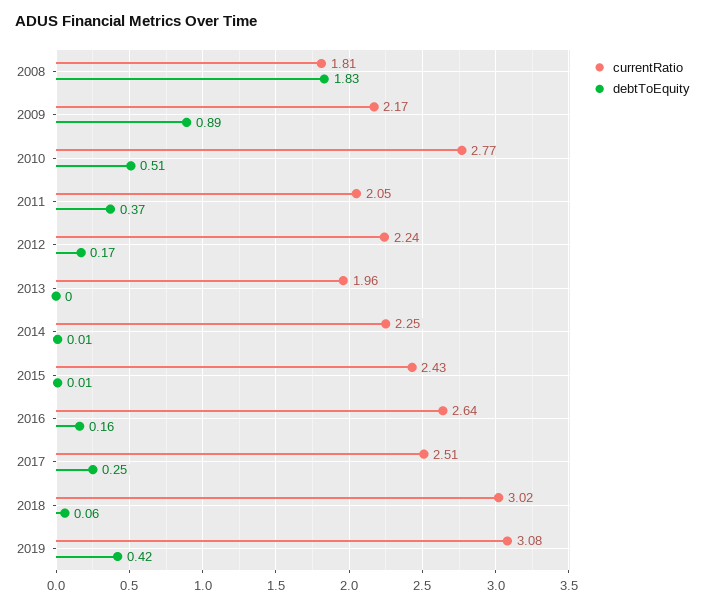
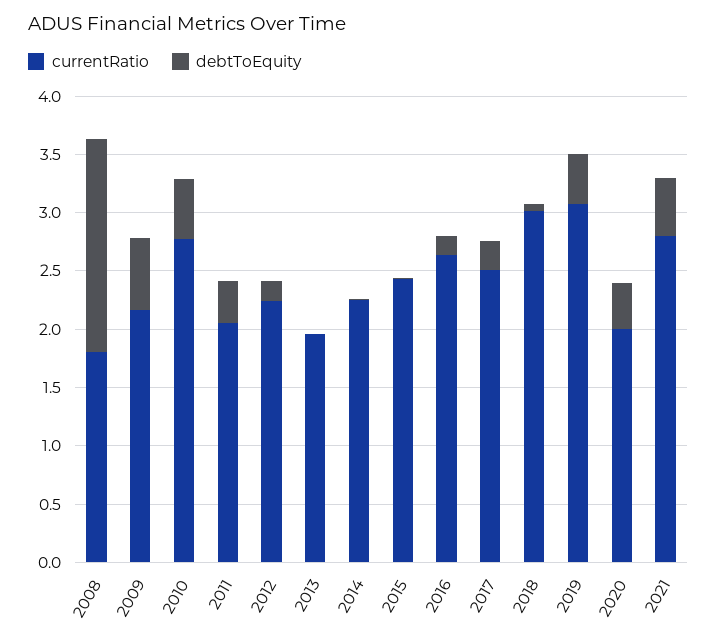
debtToEquity, 2009: 0.89 -> 0.6
currentRatio, 2020: none -> 2
debtToEquity, 2020: none -> 0.4
currentRatio, 2021: none -> 2.8
debtToEquity, 2021: none -> 0.5

